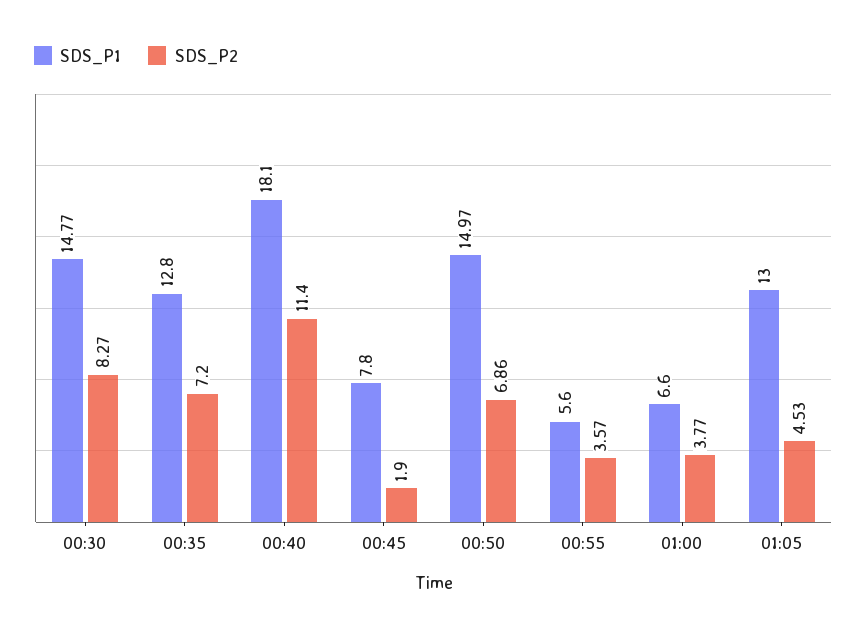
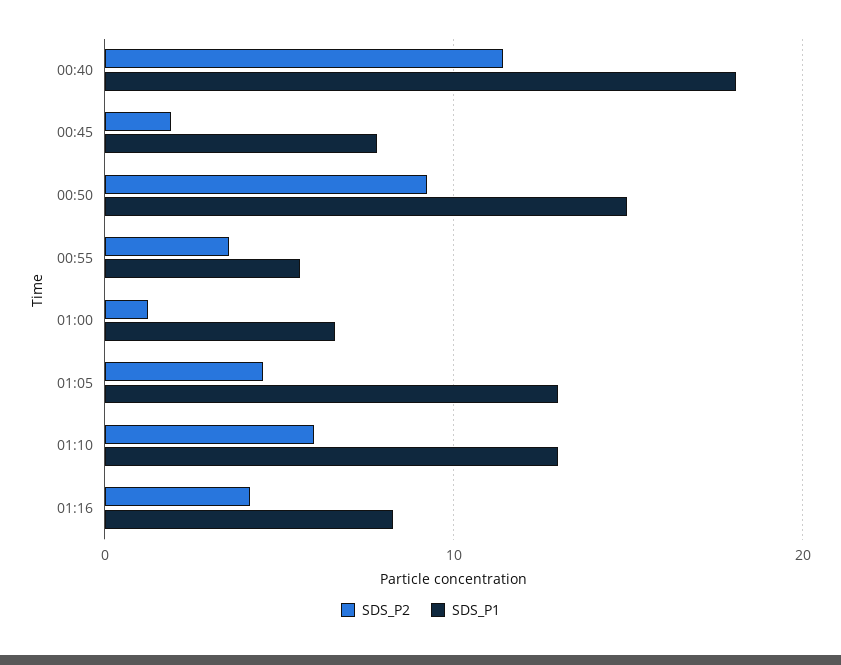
SDS_P1, 00:30: 14.77 -> none
SDS_P2, 00:30: 8.27 -> none
SDS_P1, 00:35: 12.8 -> none
SDS_P2, 00:35: 7.2 -> none
SDS_P2, 00:50: 6.86 -> 9
SDS_P2, 01:00: 3.77 -> 1
SDS_P2, 01:10: none -> 6
SDS_P1, 01:10: none -> 13
SDS_P2, 01:16: none -> 4
SDS_P1, 01:16: none -> 8

